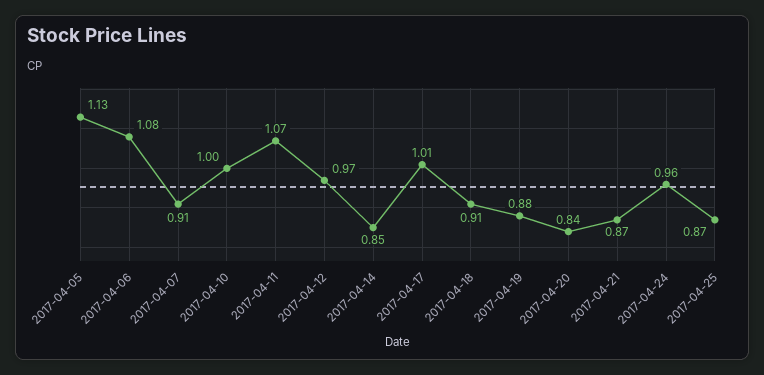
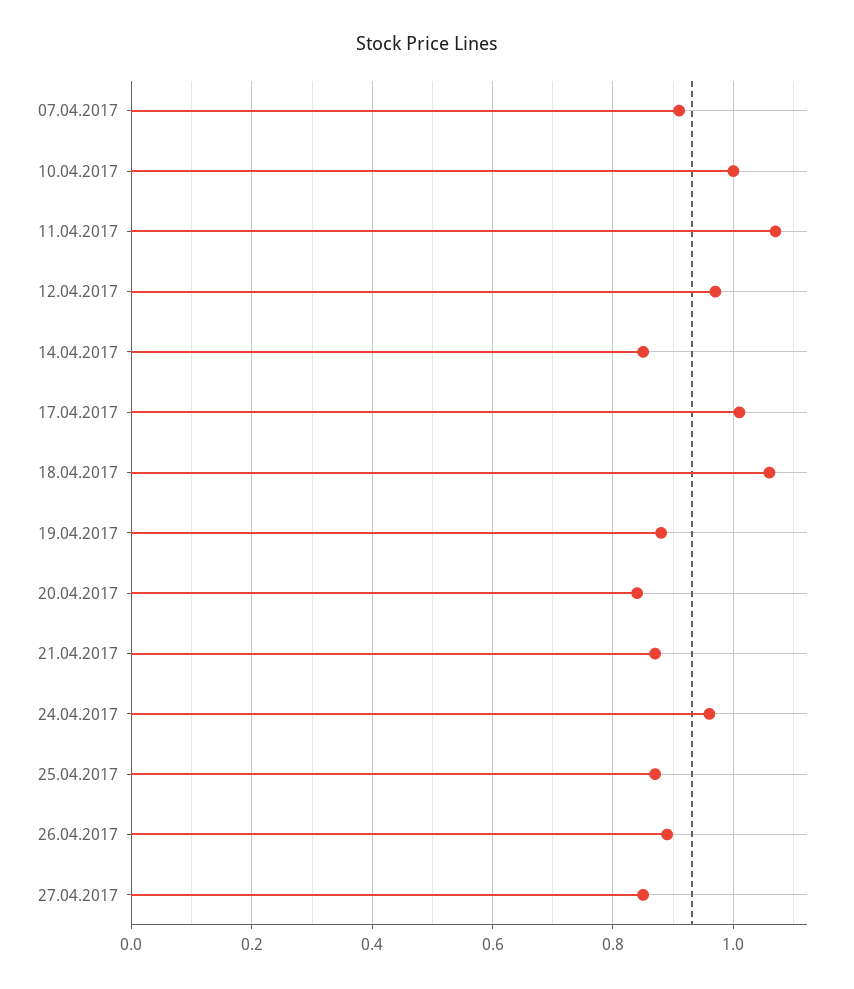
2017-04-05: 1.13 -> none
2017-04-06: 1.08 -> none
2017-04-18: 0.91 -> 1.05
26.04.2017: none -> 0.9
27.04.2017: none -> 0.85

